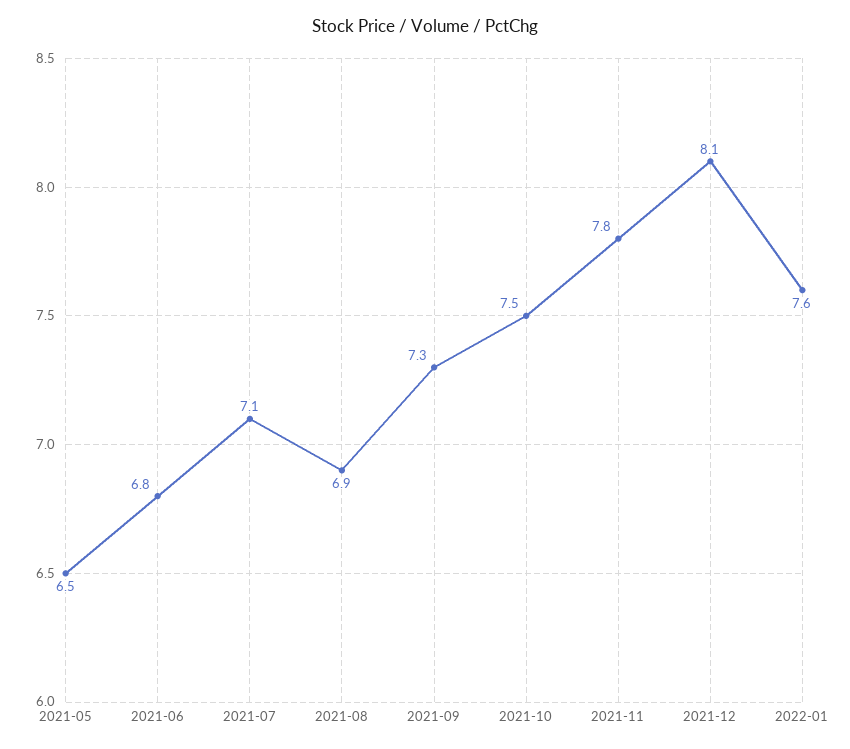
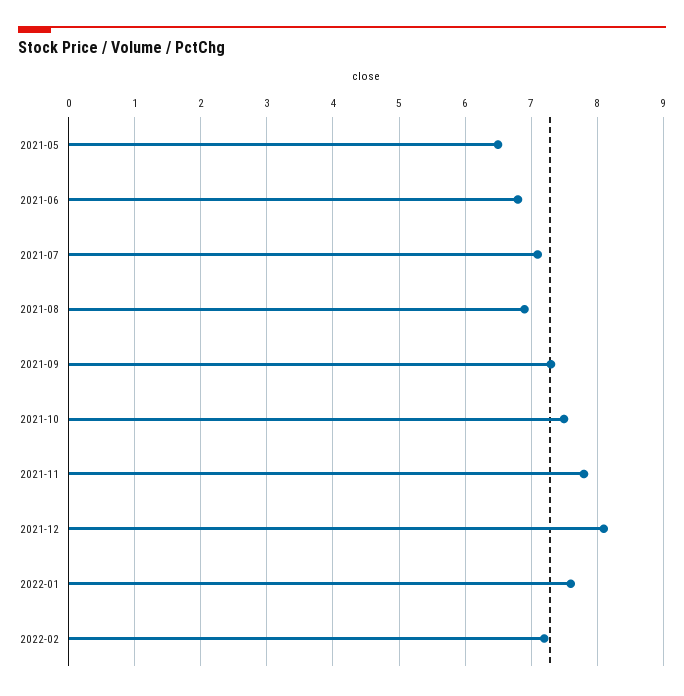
2022-02: none -> 7.2

